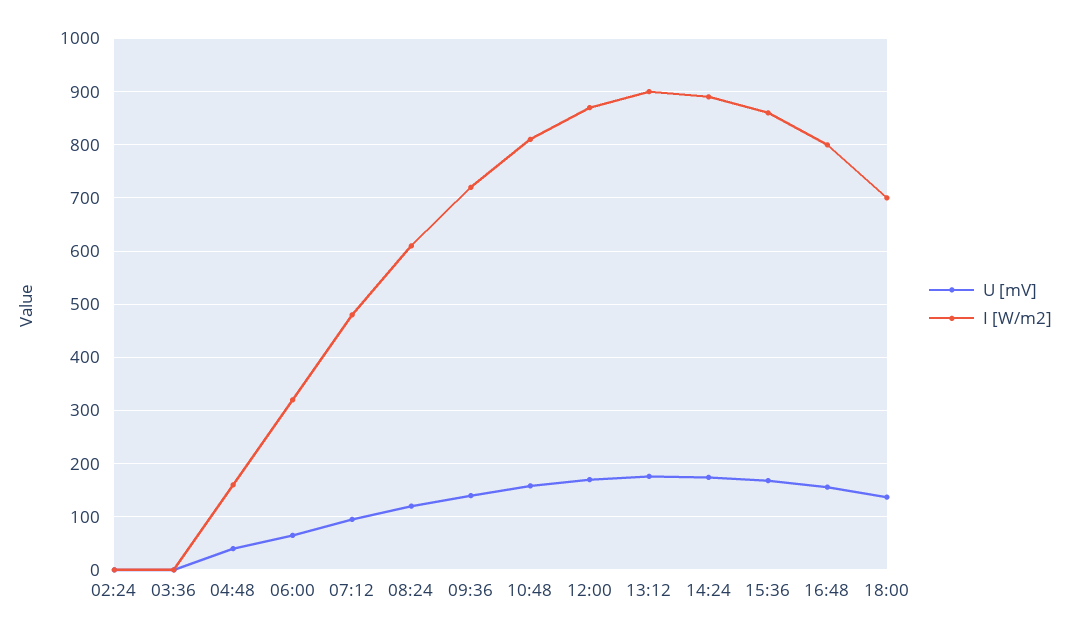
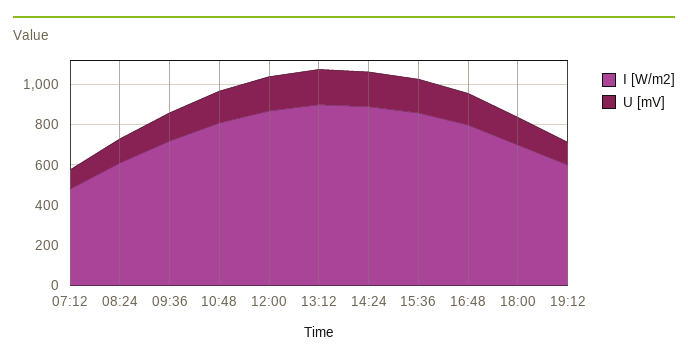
U [mV], 02:24: 0 -> none
I [W/m2], 02:24: 0 -> none
U [mV], 03:36: 0 -> none
I [W/m2], 03:36: 0 -> none
U [mV], 04:48: 40 -> none
I [W/m2], 04:48: 160 -> none
U [mV], 06:00: 60 -> none
I [W/m2], 06:00: 320 -> none
I [W/m2], 19:12: none -> 600
U [mV], 19:12: none -> 100

